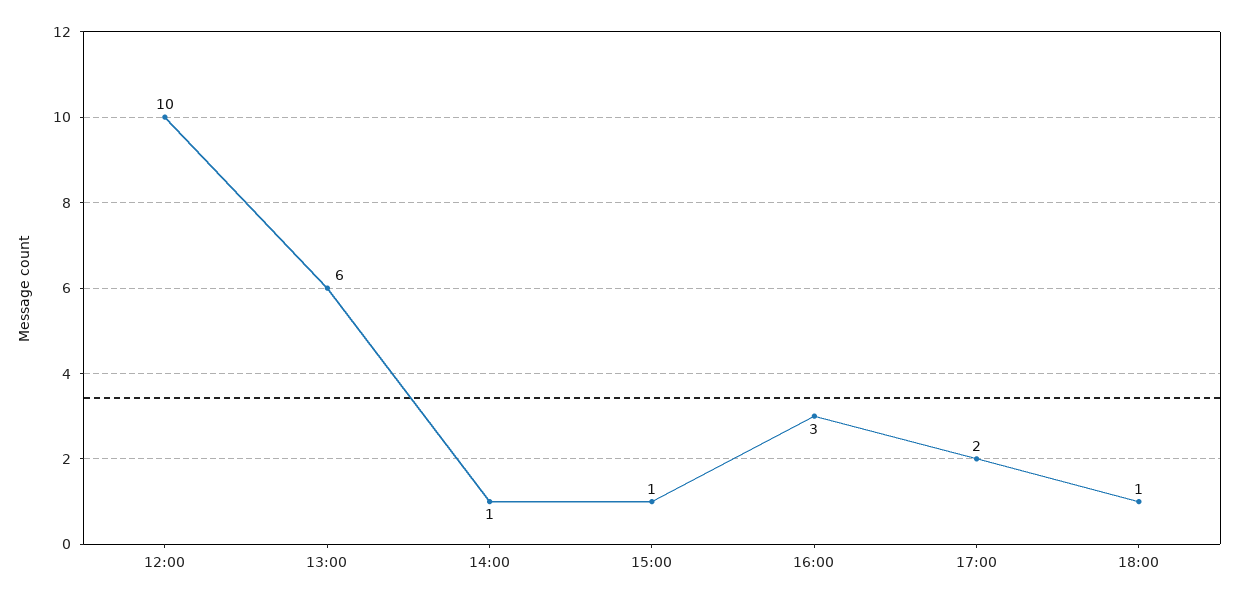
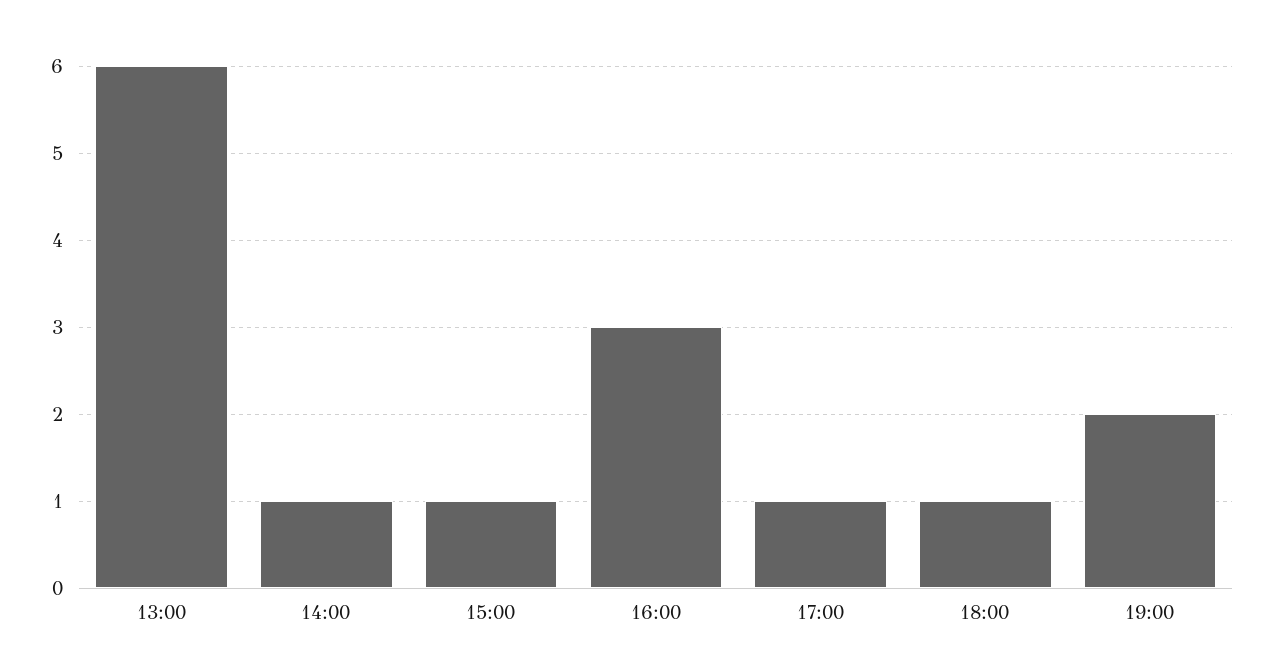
12:00: 10 -> none
17:00: 2 -> 1
19:00: none -> 2

